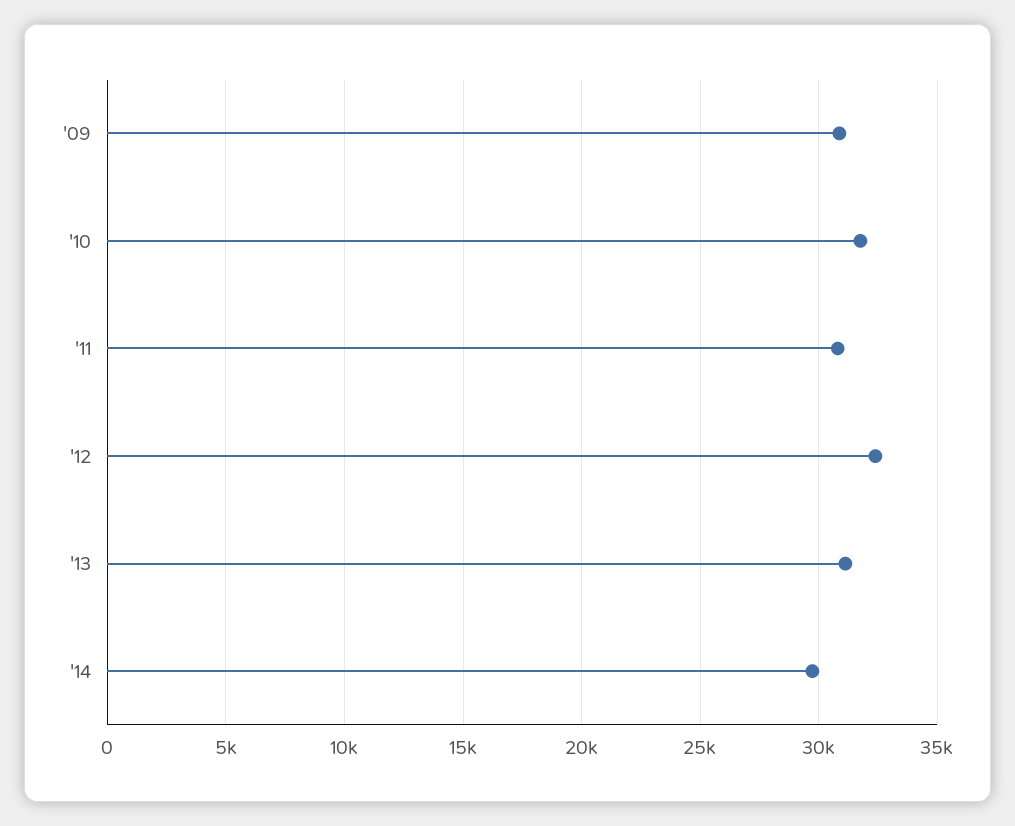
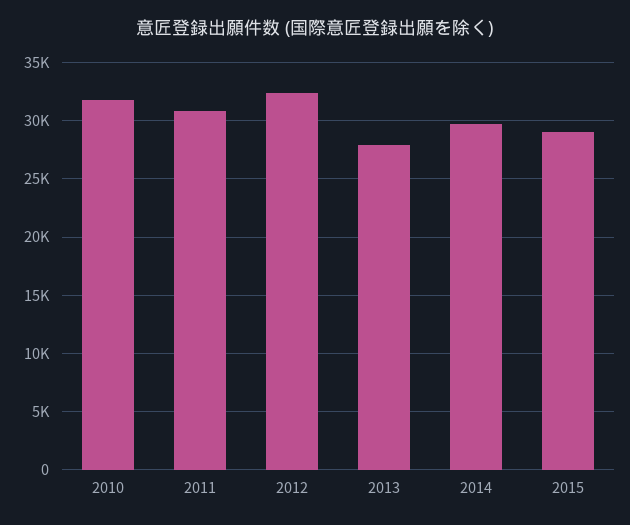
'09: 31000 -> none
'13: 31000 -> 28000
2015: none -> 29000

